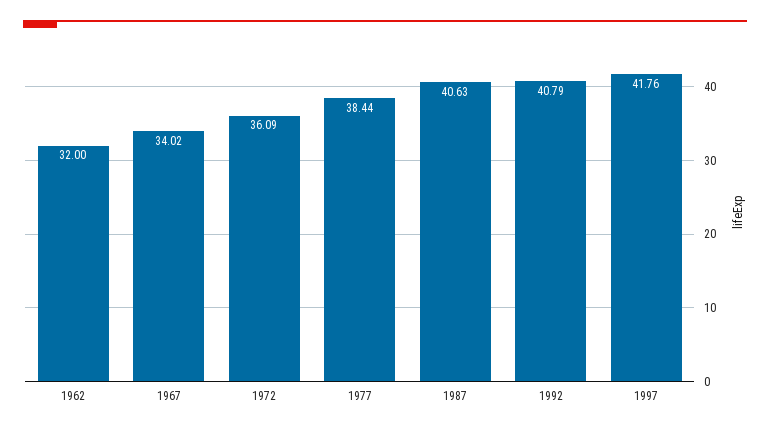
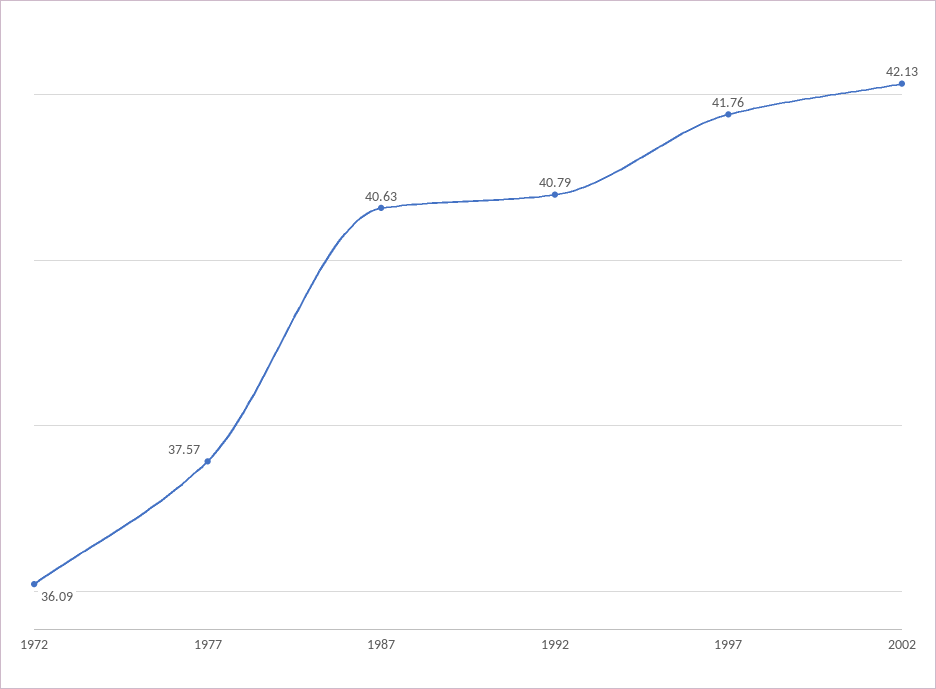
1962: 32 -> none
1967: 34.02 -> none
1977: 38.44 -> 37.57
2002: none -> 42.13

